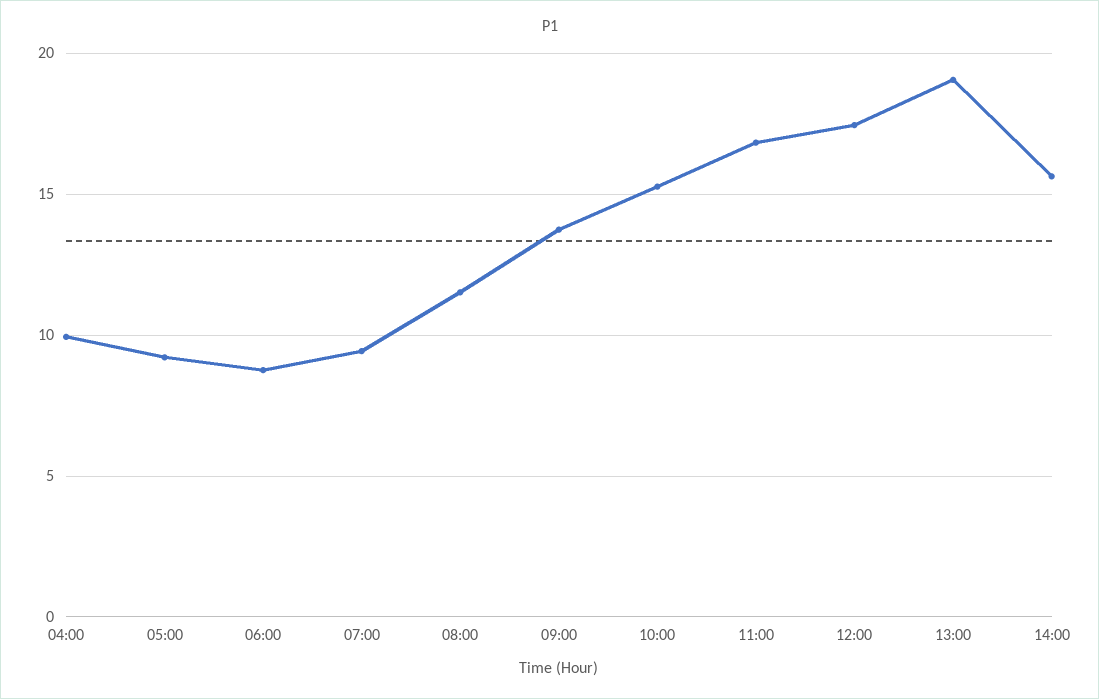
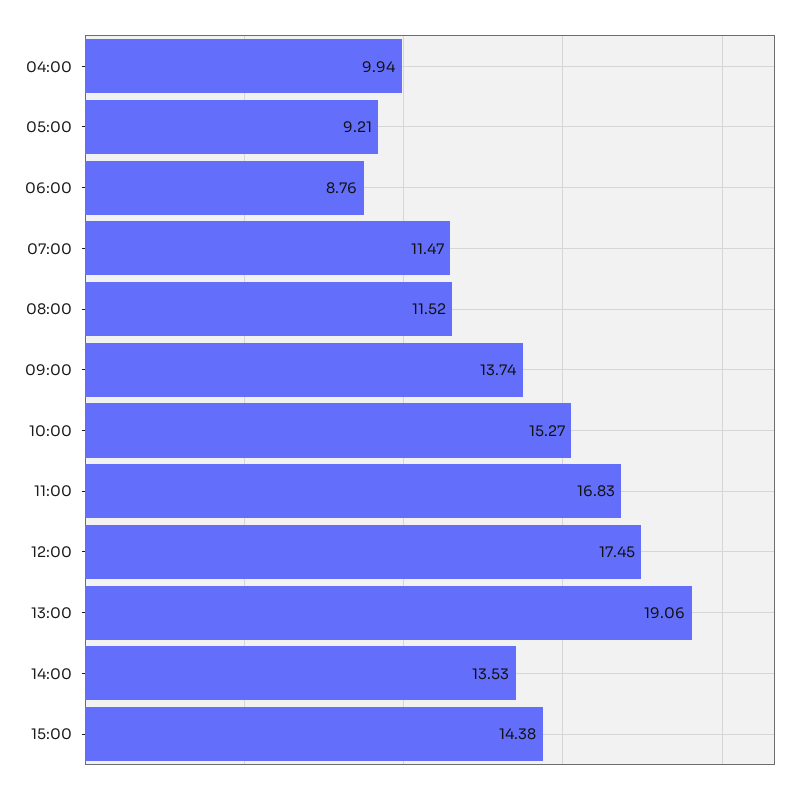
07:00: 9.5 -> 11.47
14:00: 15.5 -> 13.53
15:00: none -> 14.38

